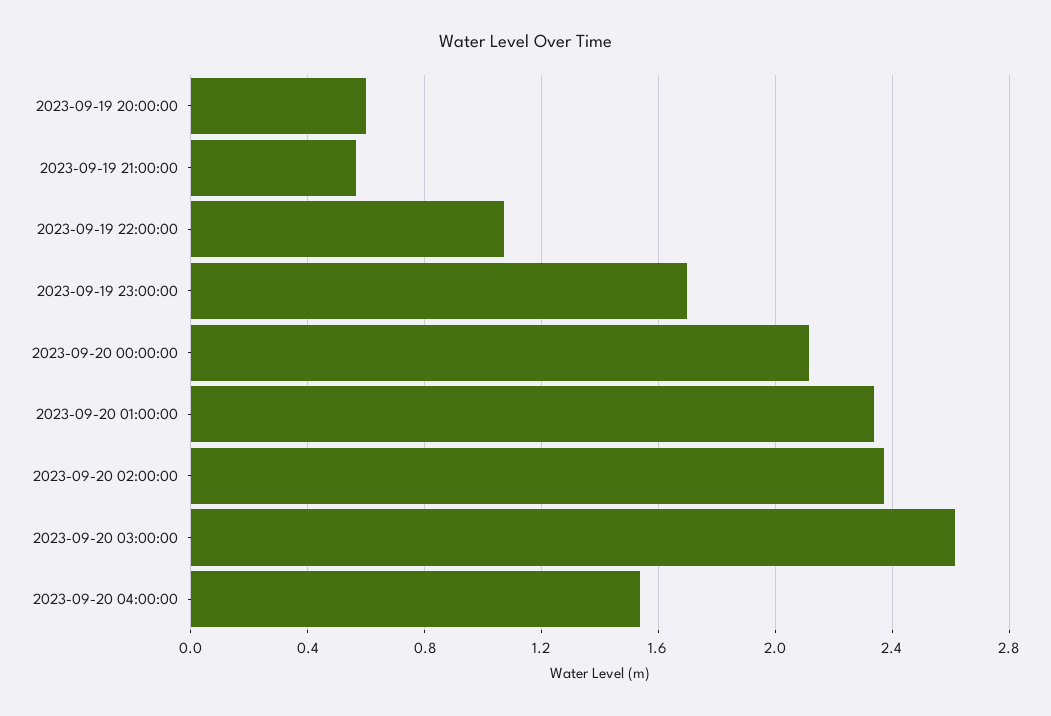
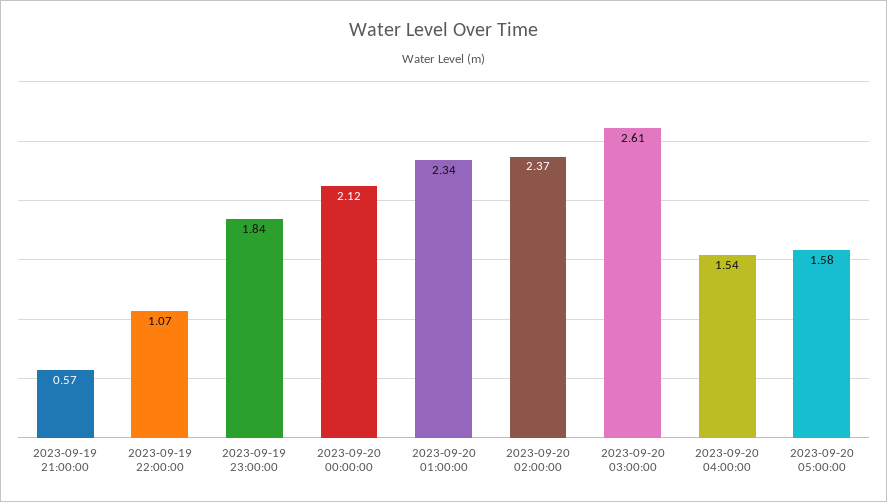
2023-09-19 20:00:00: 0.6 -> none
2023-09-19 23:00:00: 1.7 -> 1.84
2023-09-20 05:00:00: none -> 1.58

